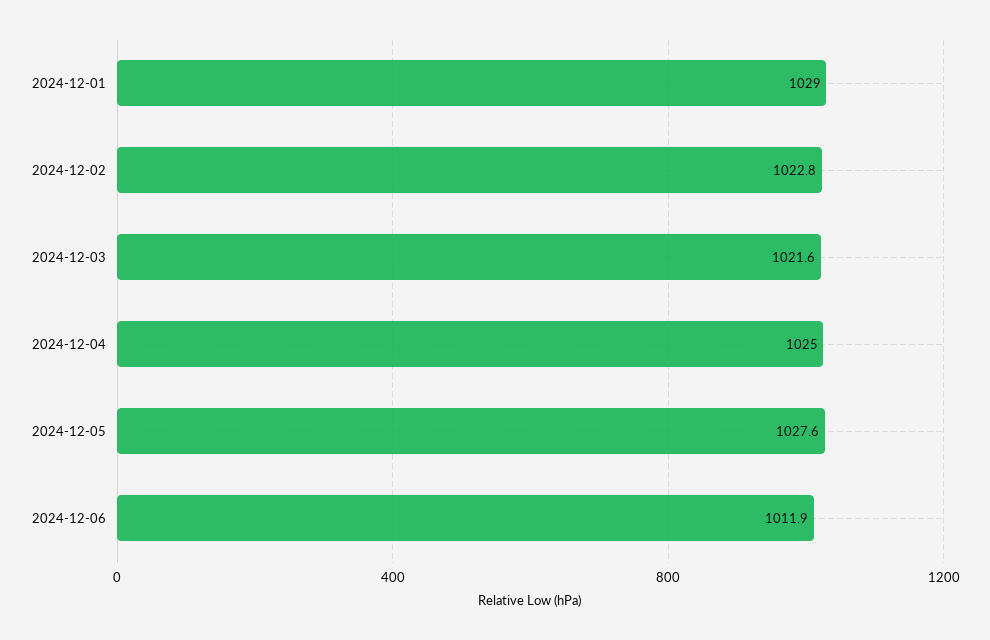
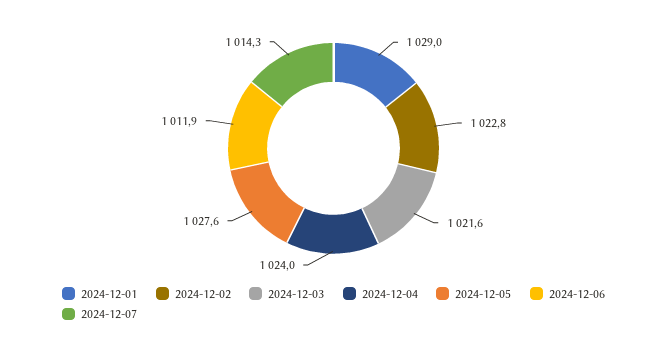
2024-12-04: 1025 -> 1024
2024-12-07: none -> 1014.3

